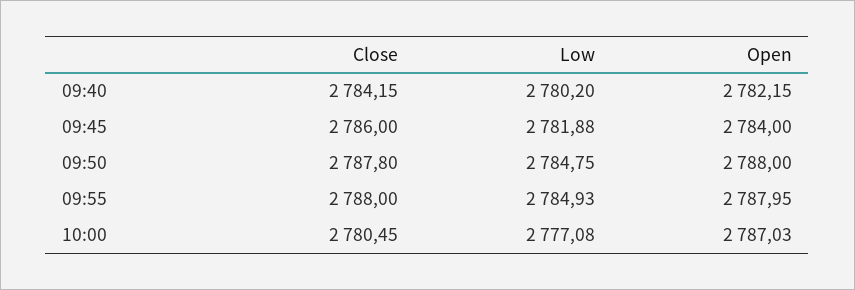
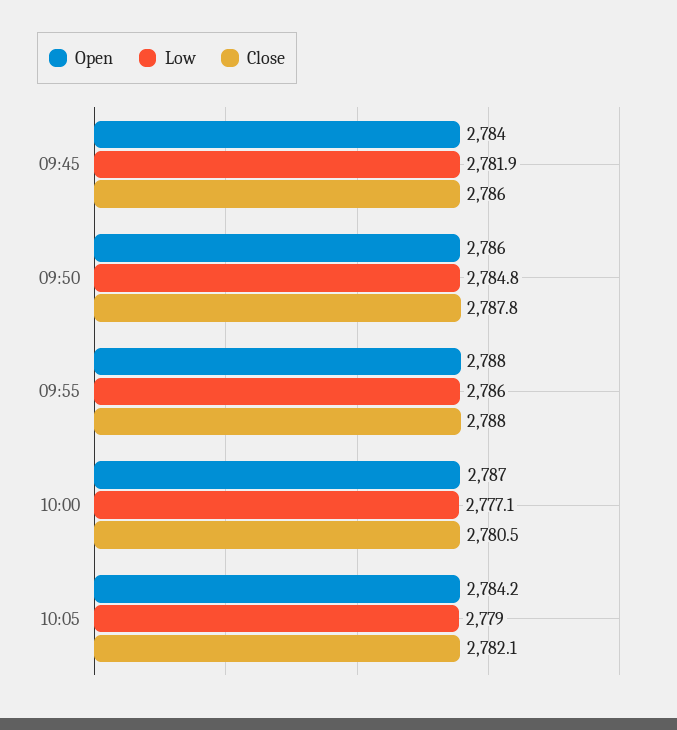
Close, 09:40: 2784.15 -> none
Low, 09:40: 2780.2 -> none
Open, 09:40: 2782.15 -> none
Open, 09:50: 2788 -> 2786
Low, 09:55: 2784.93 -> 2786
Open, 10:05: none -> 2784.2
Low, 10:05: none -> 2779
Close, 10:05: none -> 2782.1

